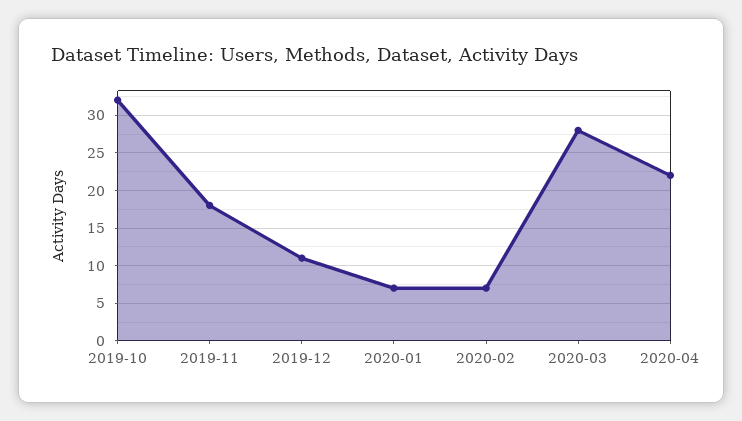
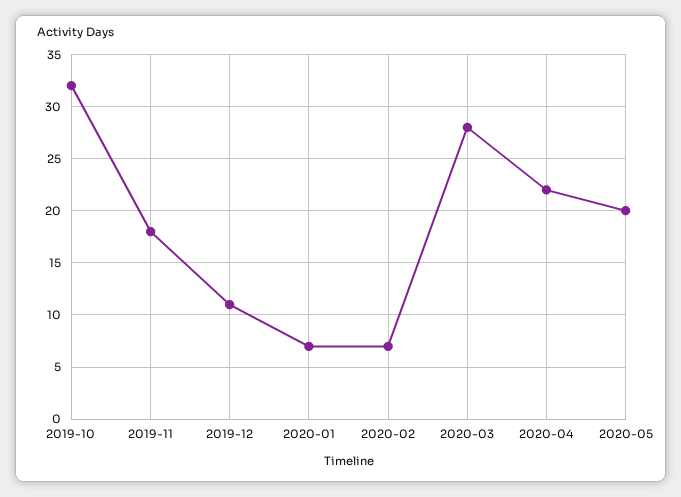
2020-05: none -> 20

